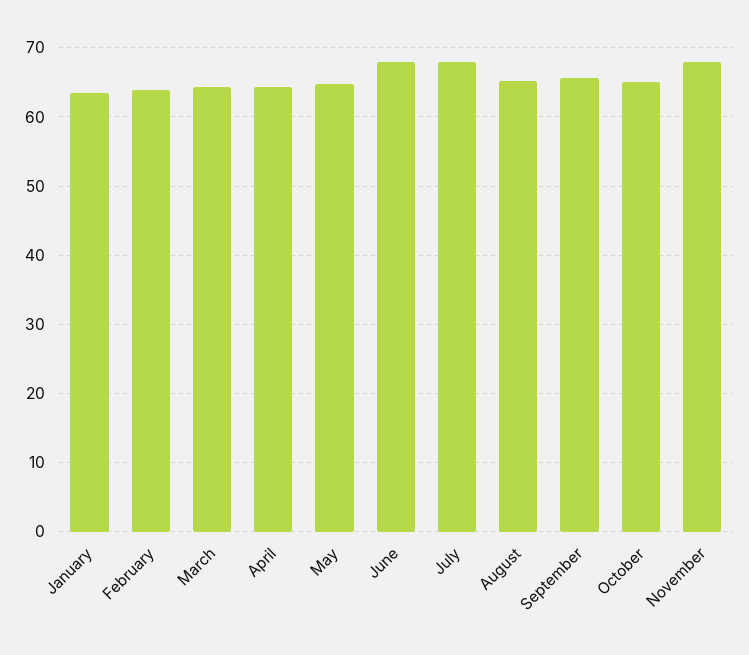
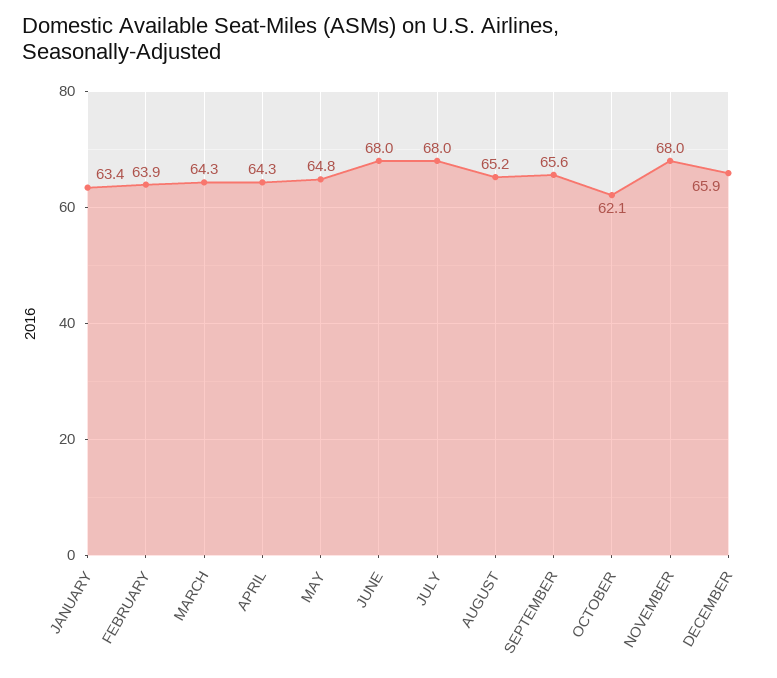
October: 65 -> 62.1
DECEMBER: none -> 65.9

